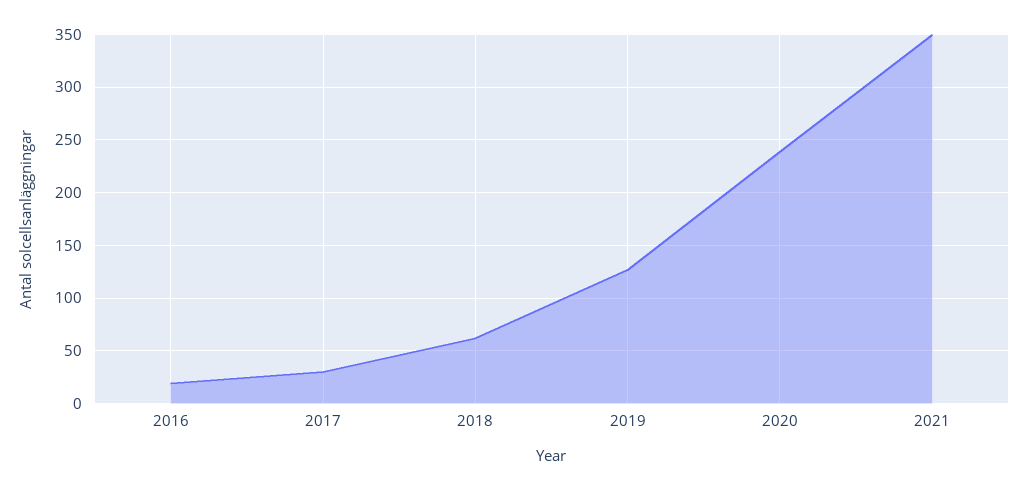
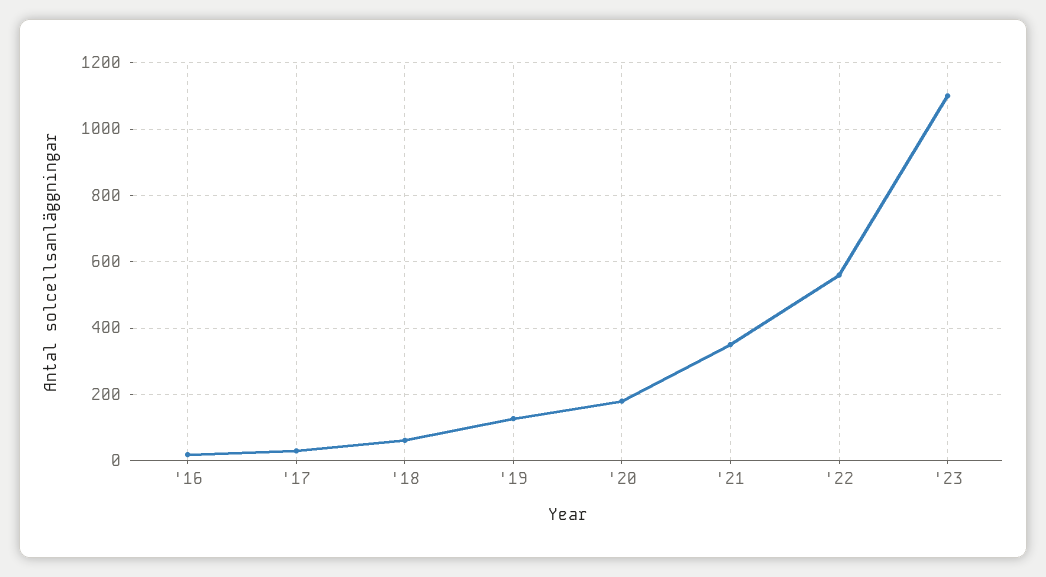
2020: 240 -> 180
'22: none -> 560
'23: none -> 1100

